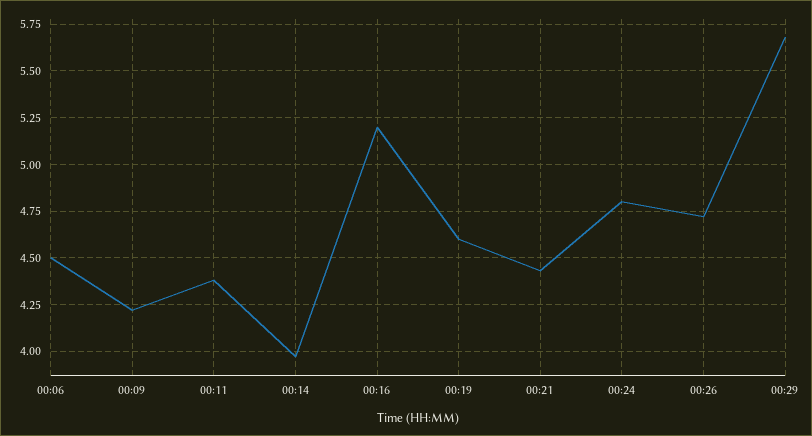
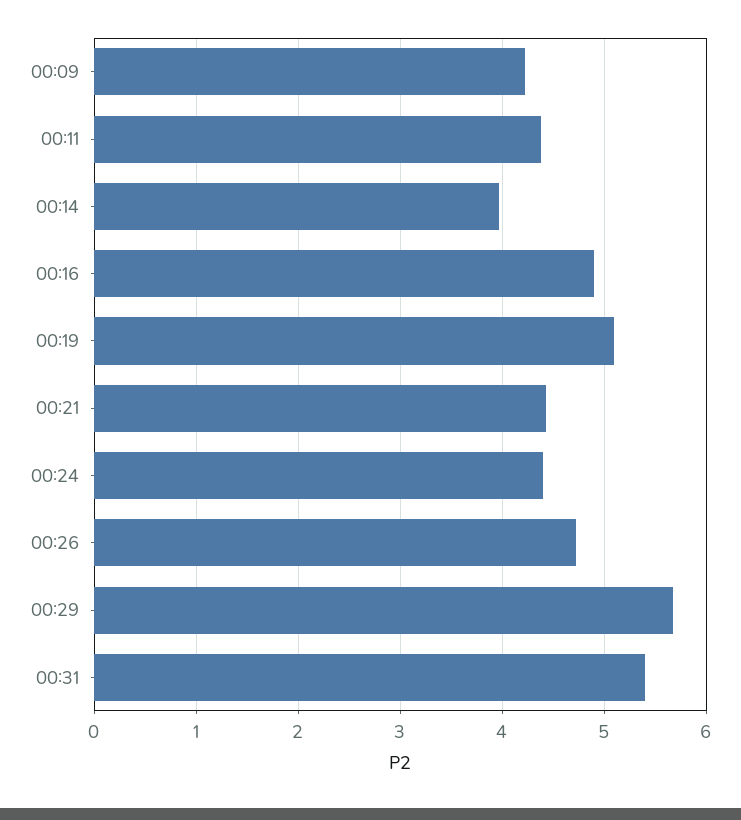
00:06: 4.5 -> none
00:16: 5.2 -> 4.9
00:19: 4.6 -> 5.1
00:24: 4.8 -> 4.4
00:31: none -> 5.4

